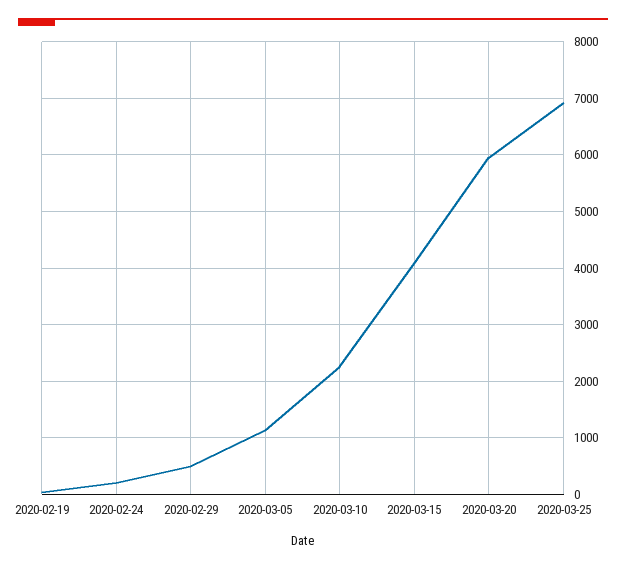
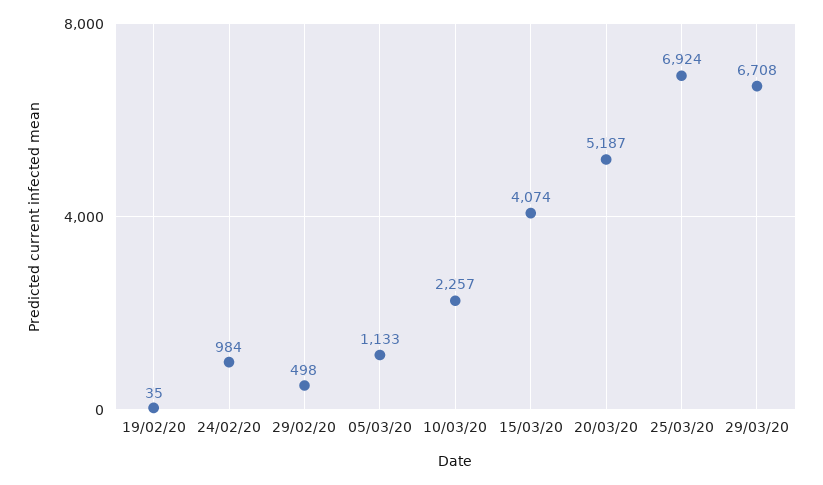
2020-02-24: 200 -> 984
2020-03-20: 6000 -> 5187
29/03/20: none -> 6708

